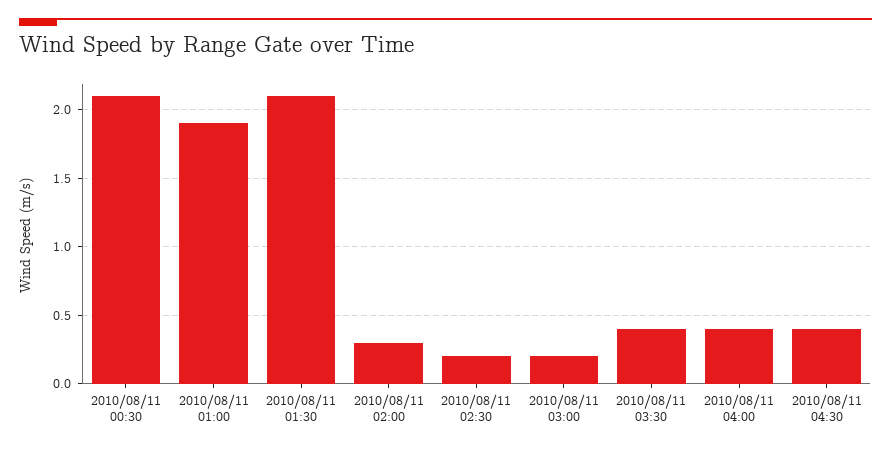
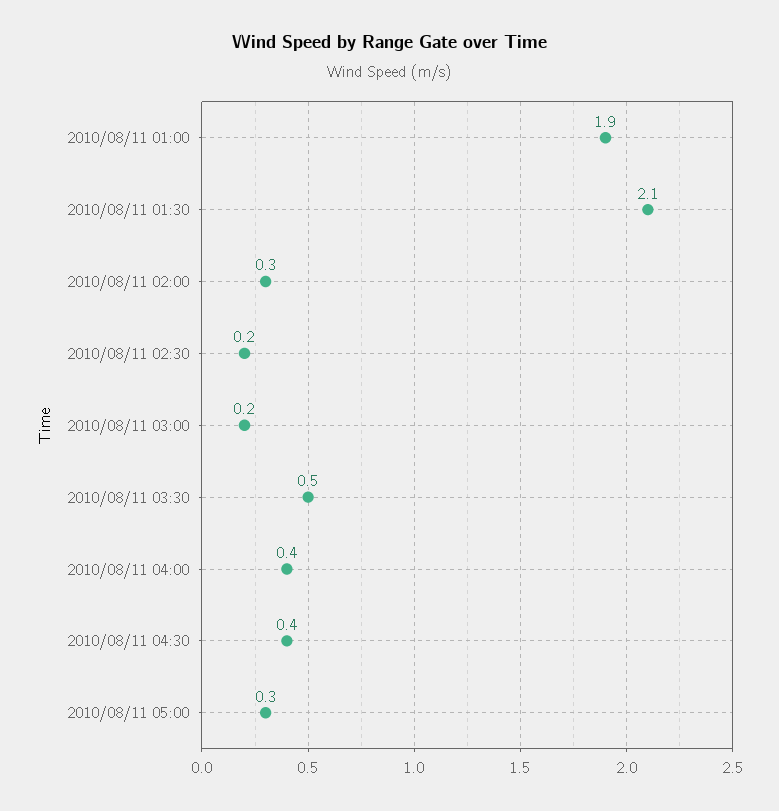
2010/08/11 00:30: 2.1 -> none
2010/08/11 03:30: 0.4 -> 0.5
2010/08/11 05:00: none -> 0.3

